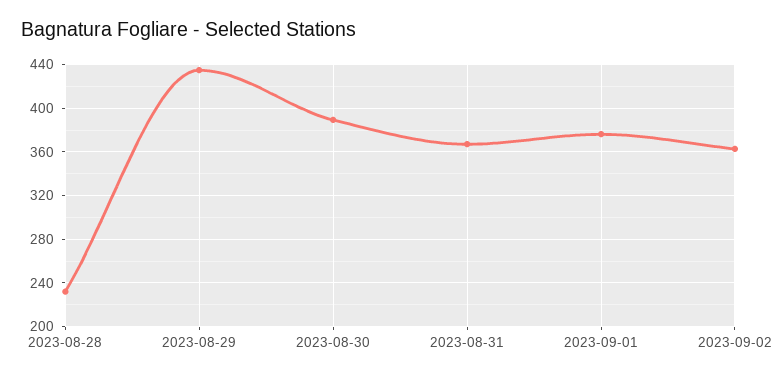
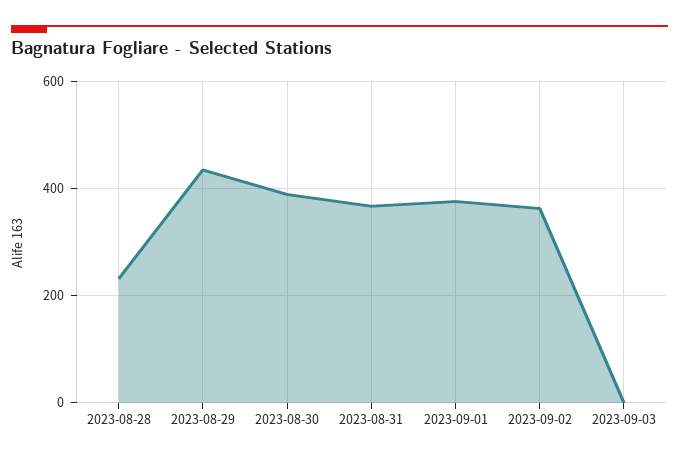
2023-09-03: none -> 0

